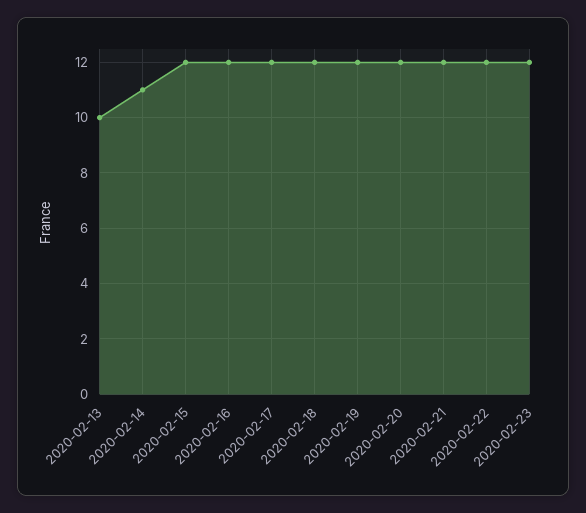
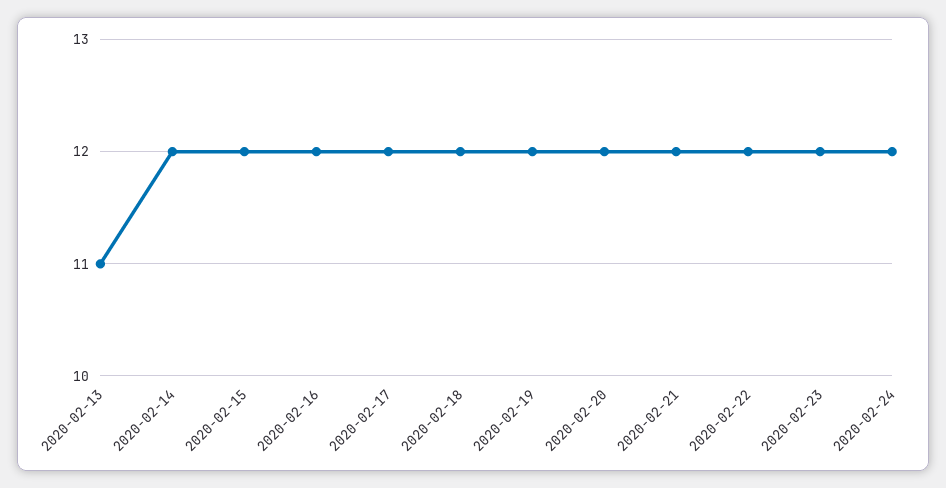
2020-02-13: 10 -> 11
2020-02-14: 11 -> 12
2020-02-24: none -> 12

